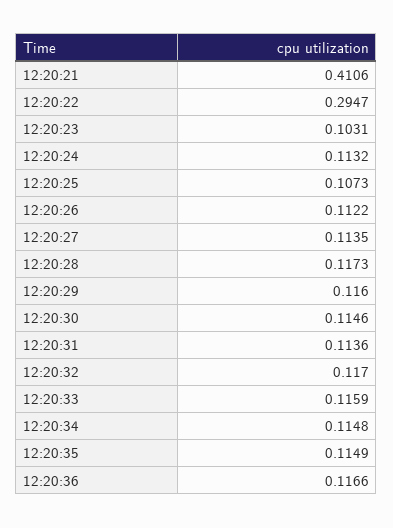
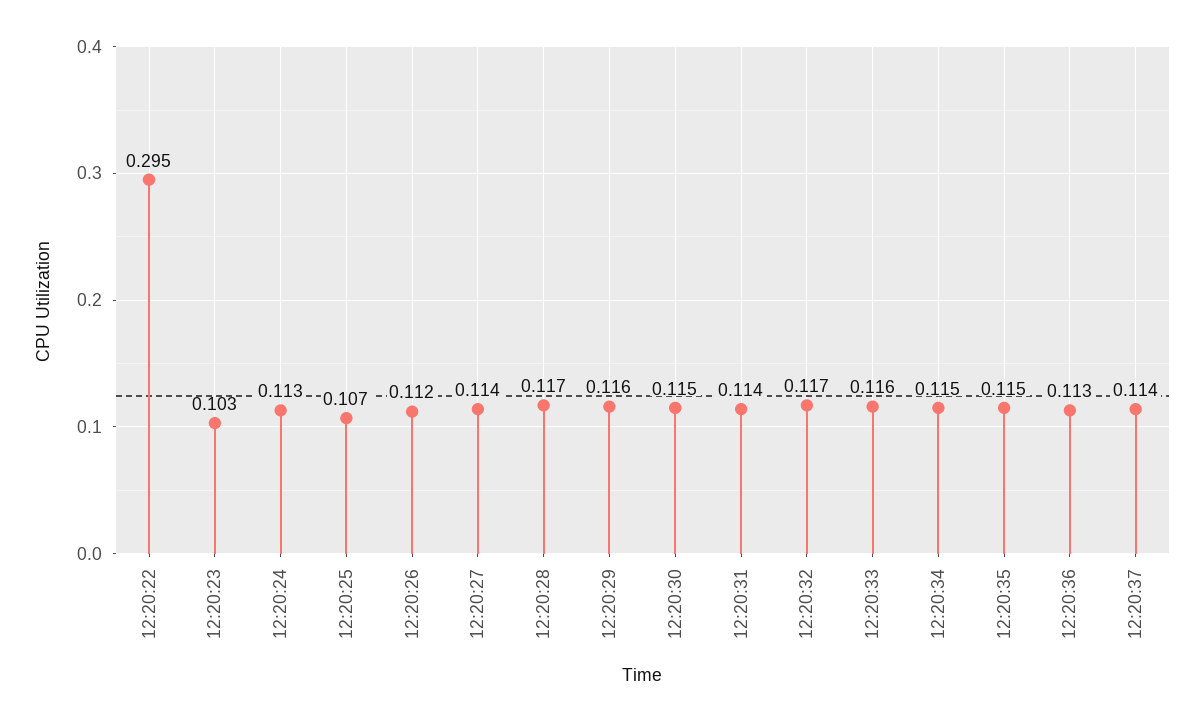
12:20:21: 0.4106 -> none
12:20:36: 0.1166 -> 0.113
12:20:37: none -> 0.114

